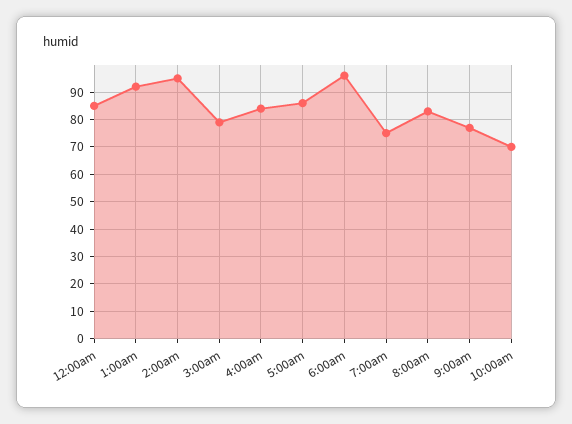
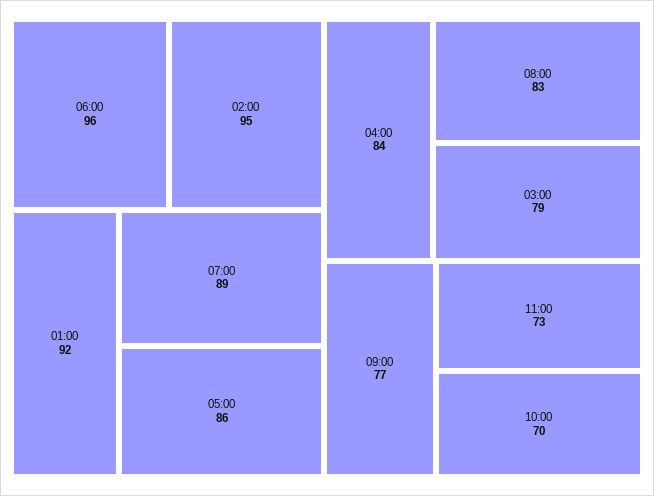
12:00am: 85 -> none
7:00am: 75 -> 89
11:00: none -> 73

